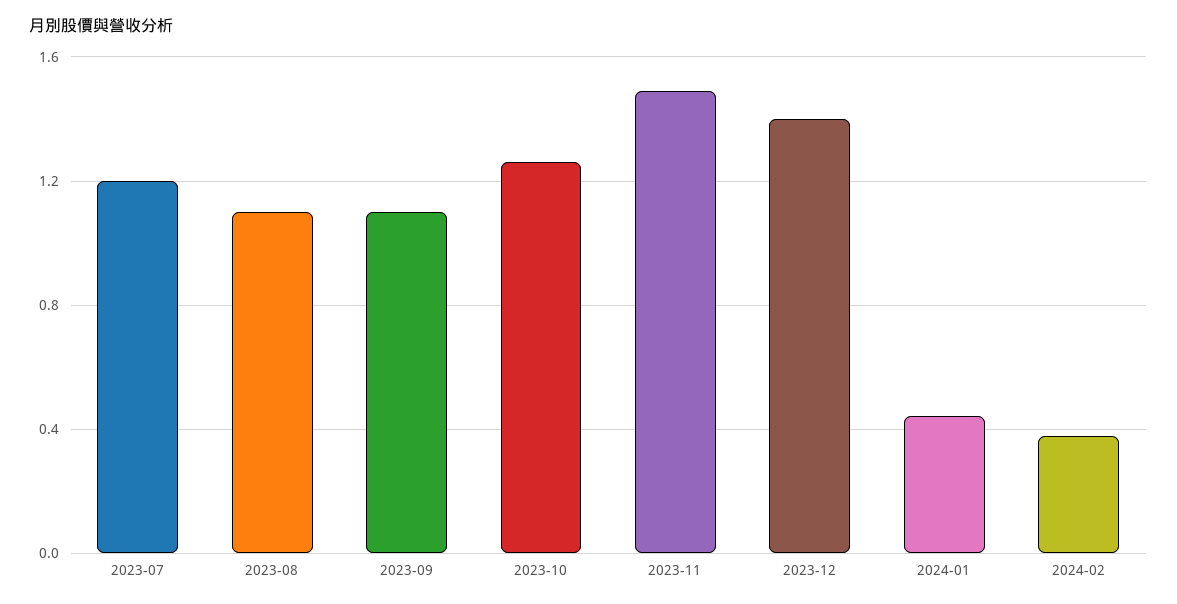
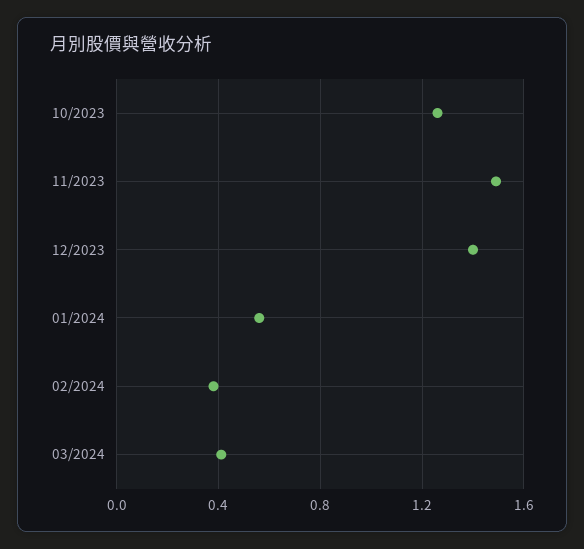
2023-07: 1.2 -> none
2023-08: 1.1 -> none
2023-09: 1.1 -> none
2024-01: 0.45 -> 0.55
03/2024: none -> 0.4

